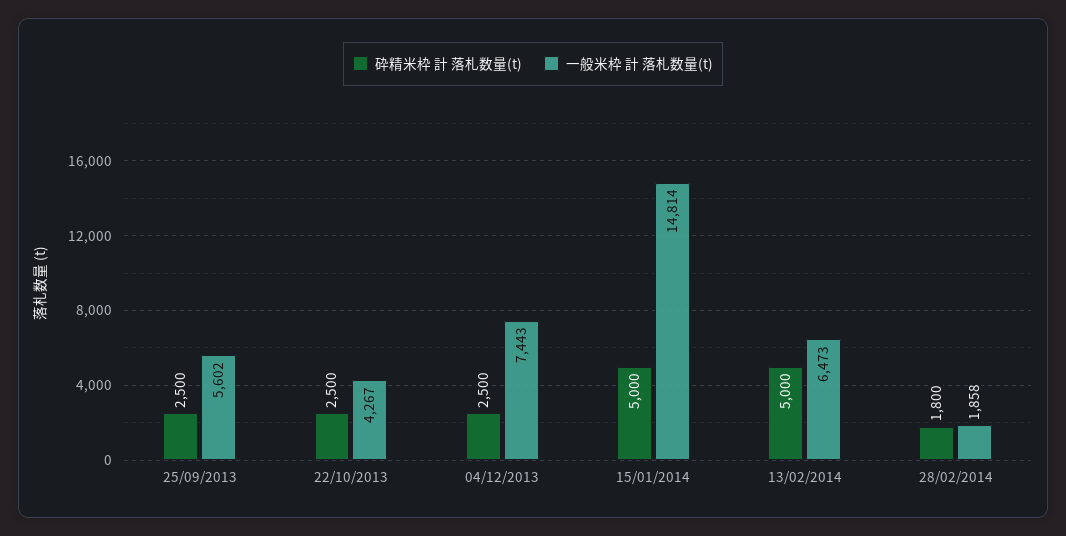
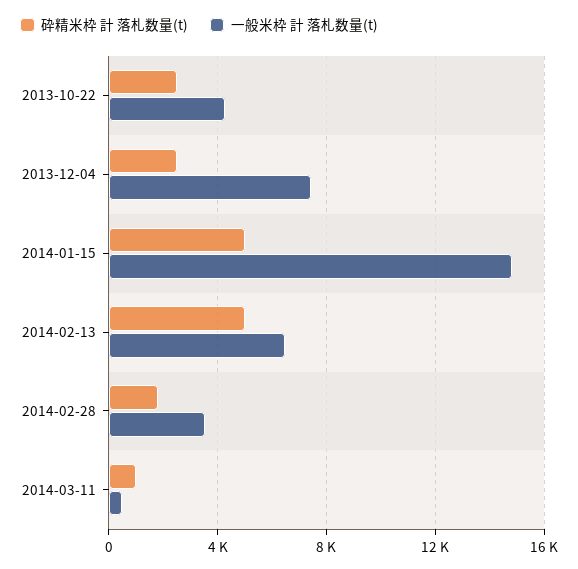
砕精米枠 計 落札数量(t), 25/09/2013: 2500 -> none
一般米枠 計 落札数量(t), 25/09/2013: 5602 -> none
一般米枠 計 落札数量(t), 28/02/2014: 1858 -> 3500
砕精米枠 計 落札数量(t), 2014-03-11: none -> 1000
一般米枠 計 落札数量(t), 2014-03-11: none -> 500

